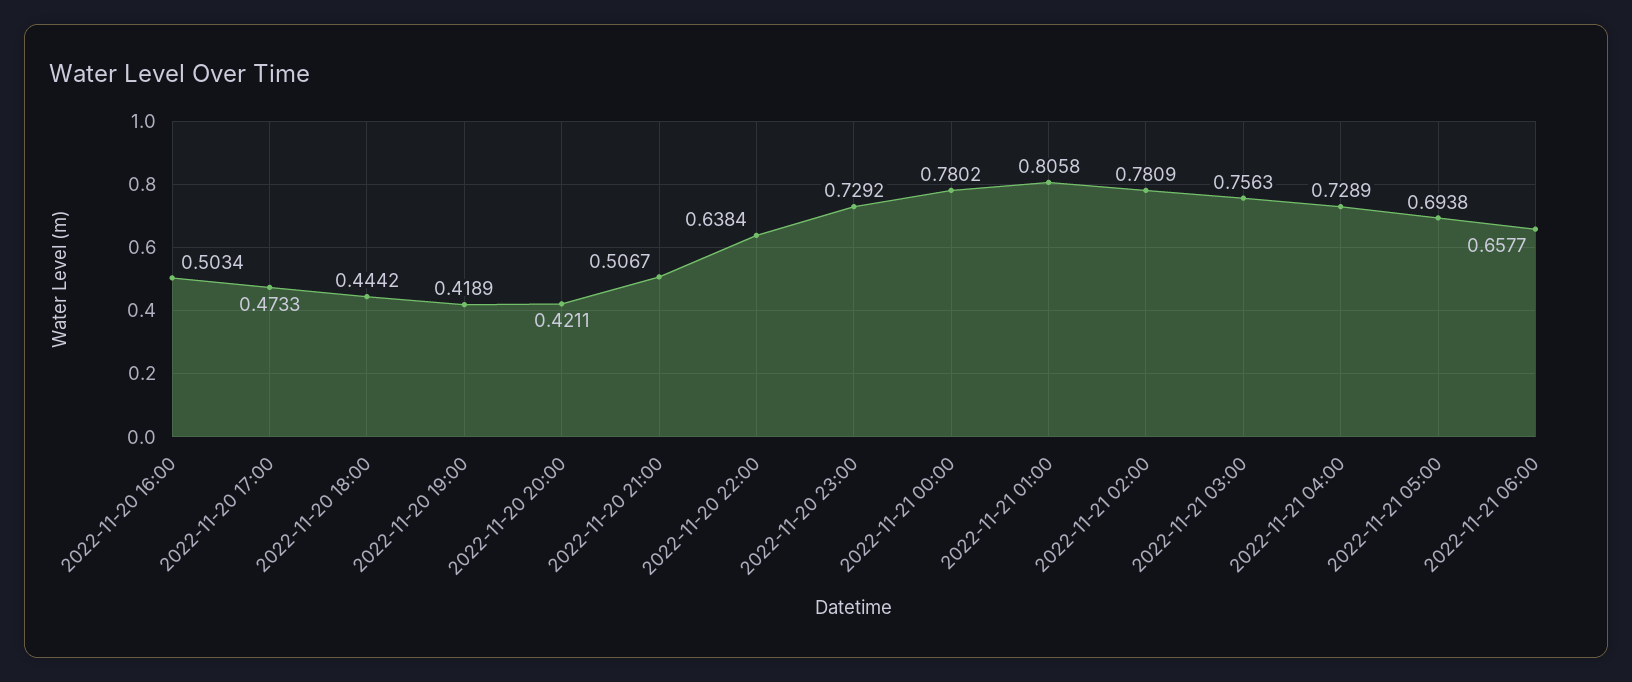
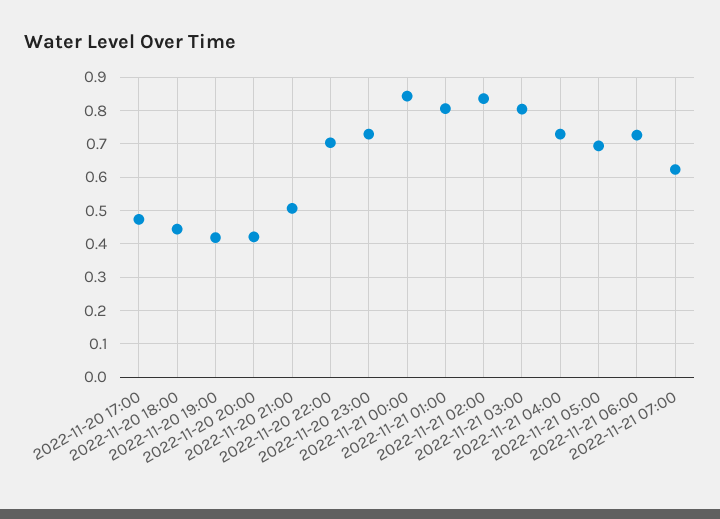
2022-11-20 16:00: 0.5034 -> none
2022-11-20 22:00: 0.6384 -> 0.7
2022-11-21 00:00: 0.7802 -> 0.84
2022-11-21 02:00: 0.7809 -> 0.84
2022-11-21 03:00: 0.7563 -> 0.8
2022-11-21 06:00: 0.6577 -> 0.72
2022-11-21 07:00: none -> 0.62

